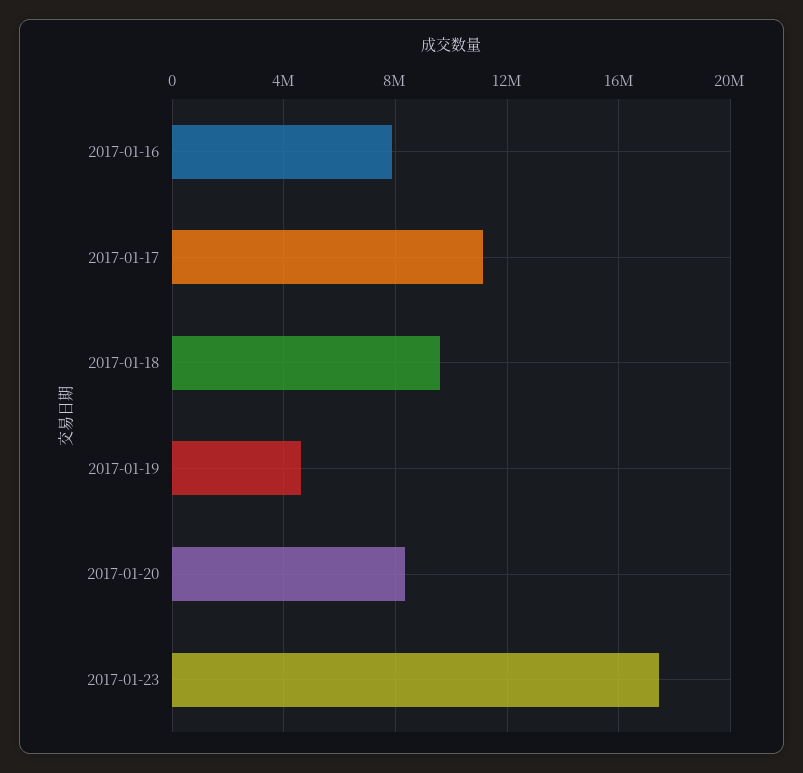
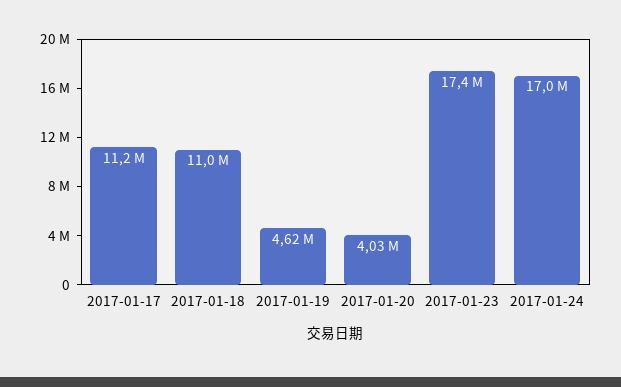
2017-01-16: 8000000 -> none
2017-01-18: 9500000 -> 11000000
2017-01-20: 8500000 -> 4030000
2017-01-24: none -> 17000000

